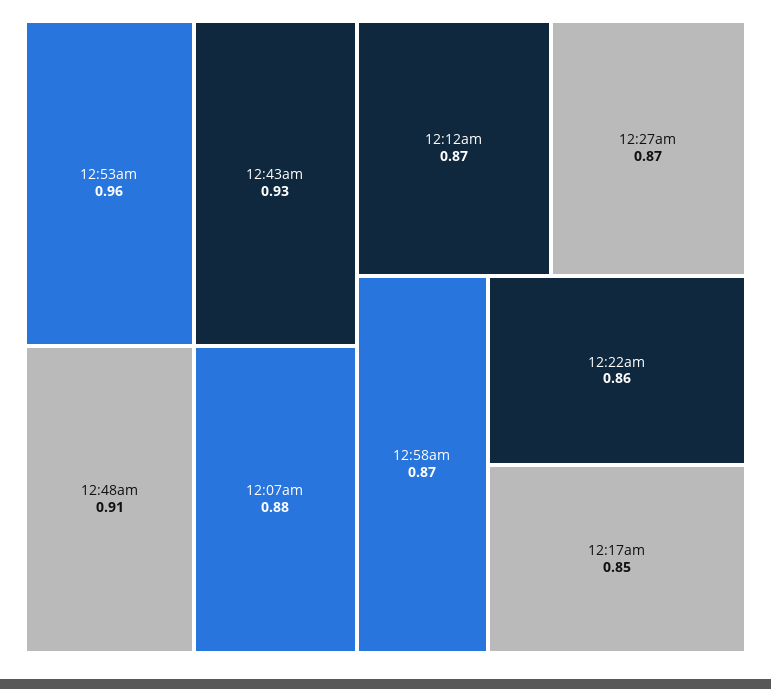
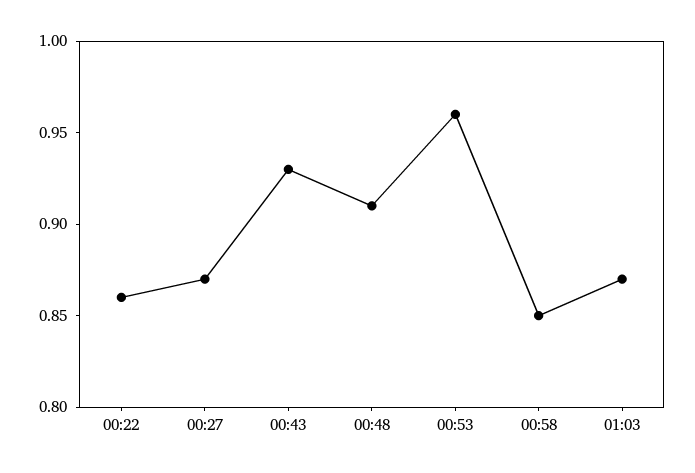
12:07am: 0.88 -> none
12:12am: 0.87 -> none
12:58am: 0.87 -> 0.85
12:17am: 0.85 -> none
01:03: none -> 0.87

